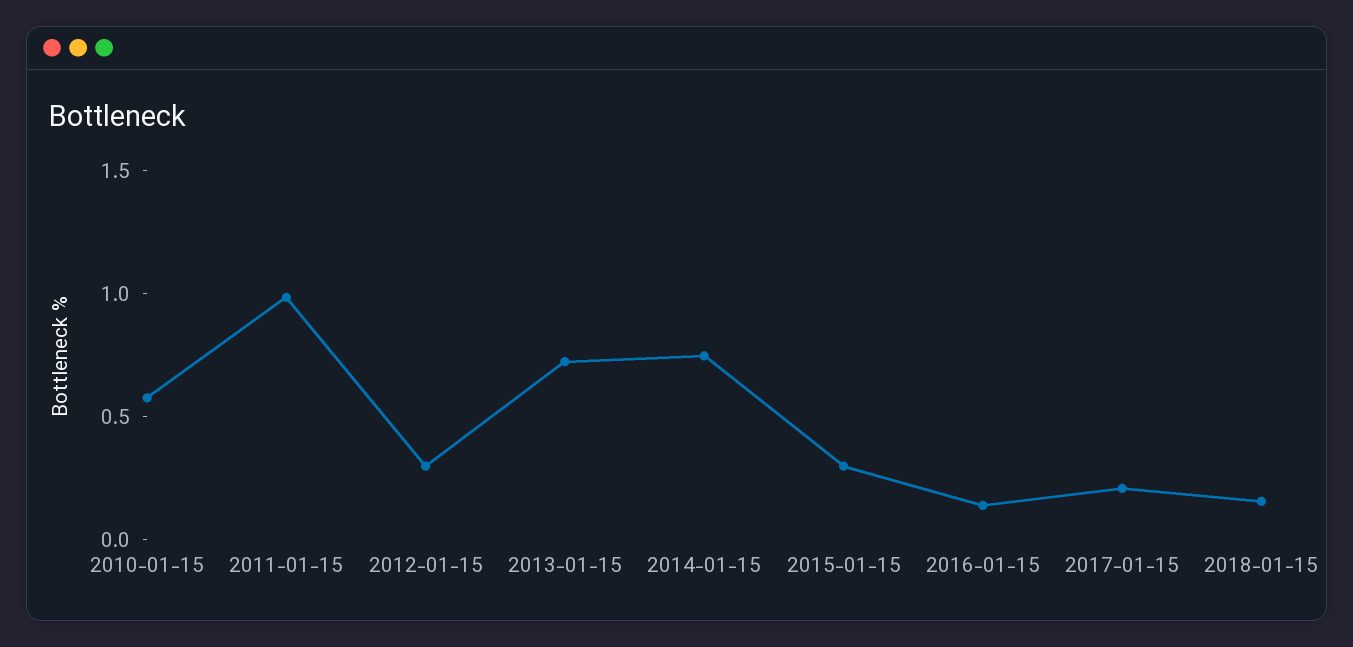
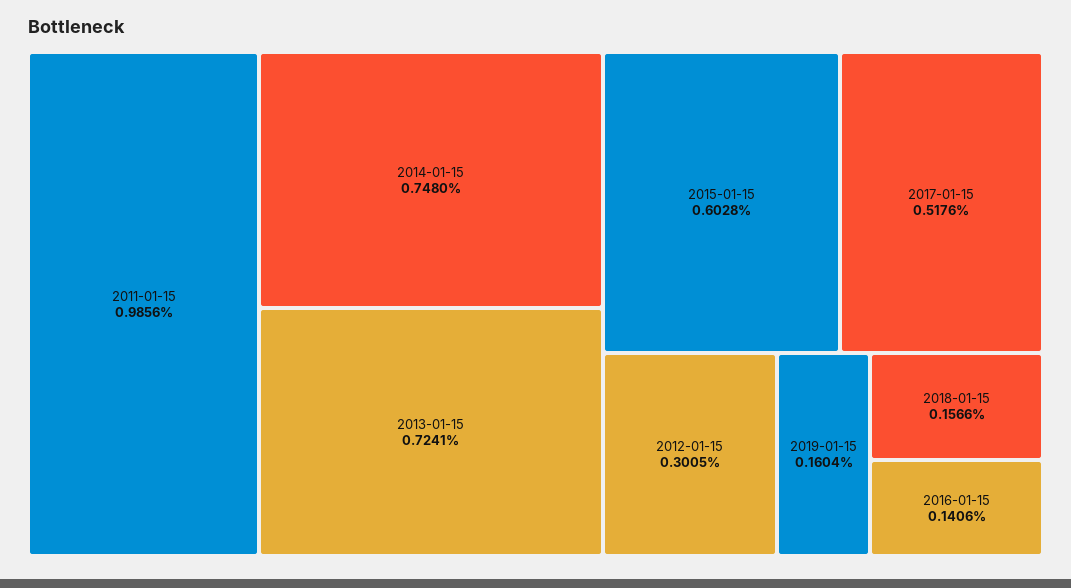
2010-01-15: 0.6 -> none
2015-01-15: 0.3 -> 0.6028
2017-01-15: 0.2 -> 0.5176
2019-01-15: none -> 0.1604

